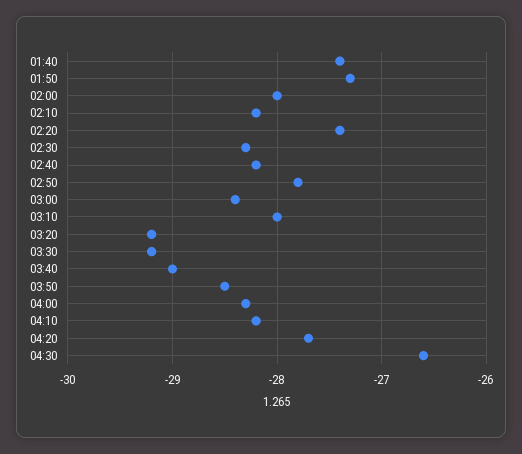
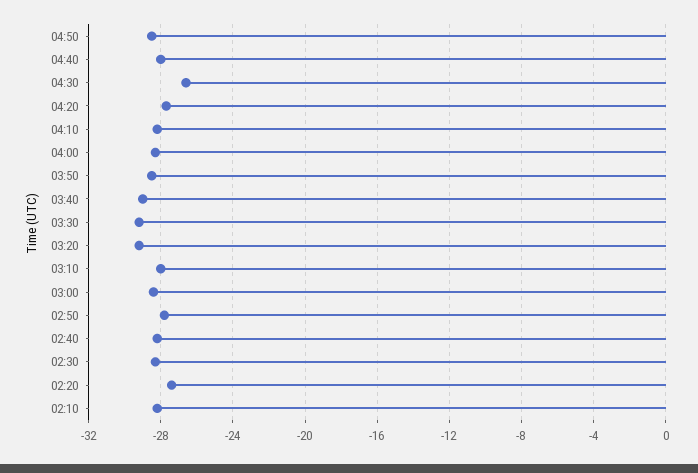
01:40: -27.4 -> none
01:50: -27.3 -> none
02:00: -28 -> none
04:50: none -> -28.5
04:40: none -> -28

